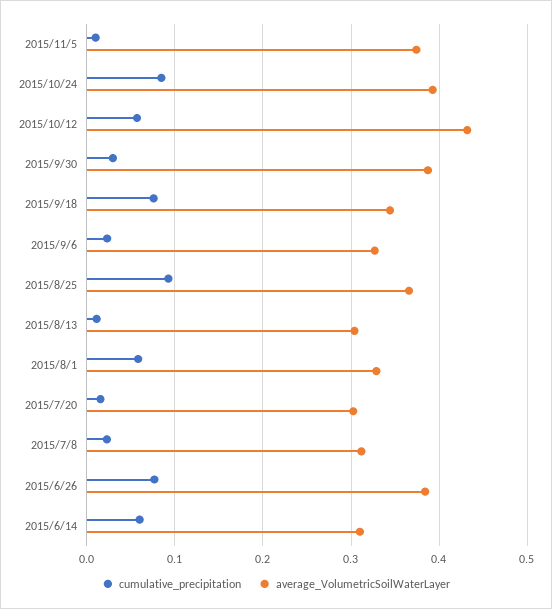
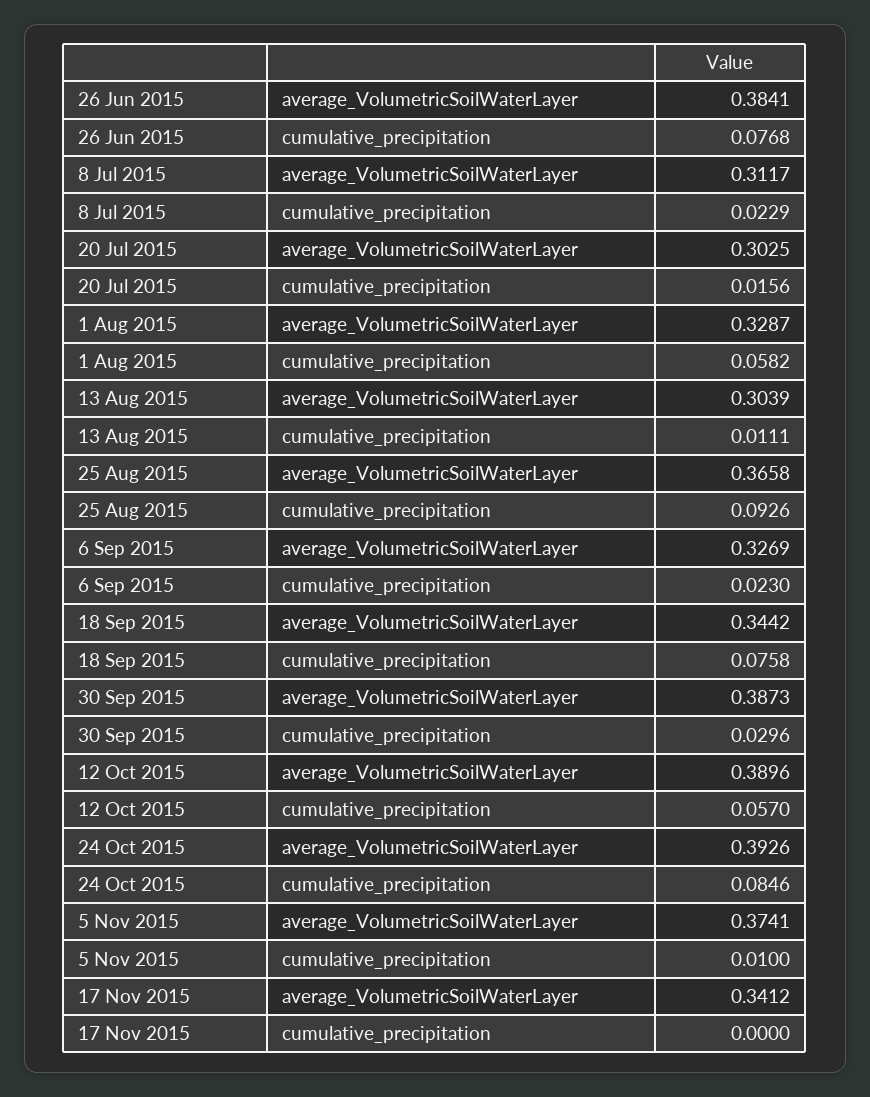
average_VolumetricSoilWaterLayer, 2015/10/12: 0.43 -> 0.3896
cumulative_precipitation, 2015/6/14: 0.06 -> none
average_VolumetricSoilWaterLayer, 2015/6/14: 0.31 -> none
average_VolumetricSoilWaterLayer, 17 Nov 2015: none -> 0.3412
cumulative_precipitation, 17 Nov 2015: none -> 0

